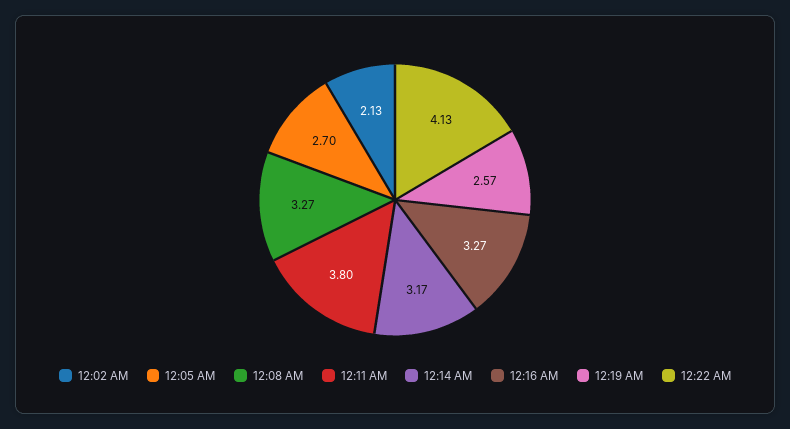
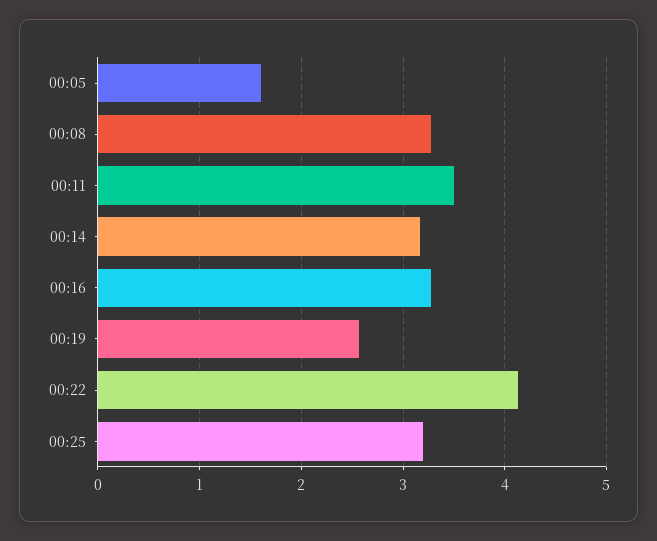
12:02 AM: 2.13 -> none
12:05 AM: 2.7 -> 1.6
12:11 AM: 3.8 -> 3.5
00:25: none -> 3.2

